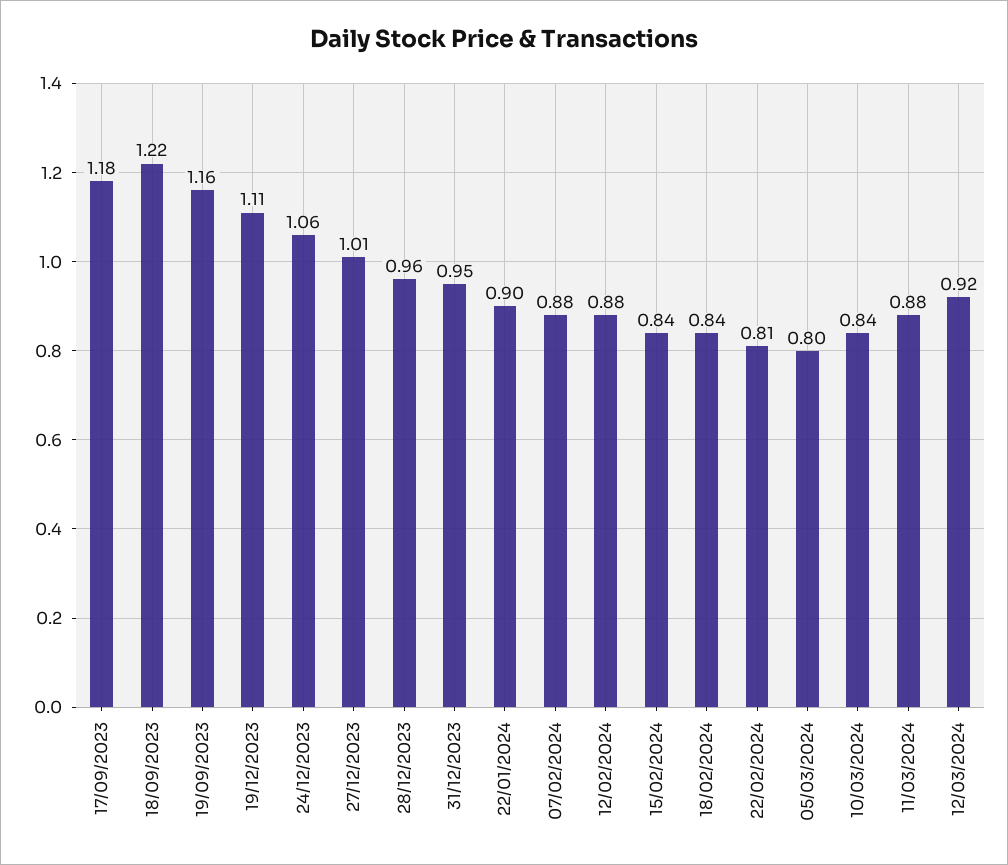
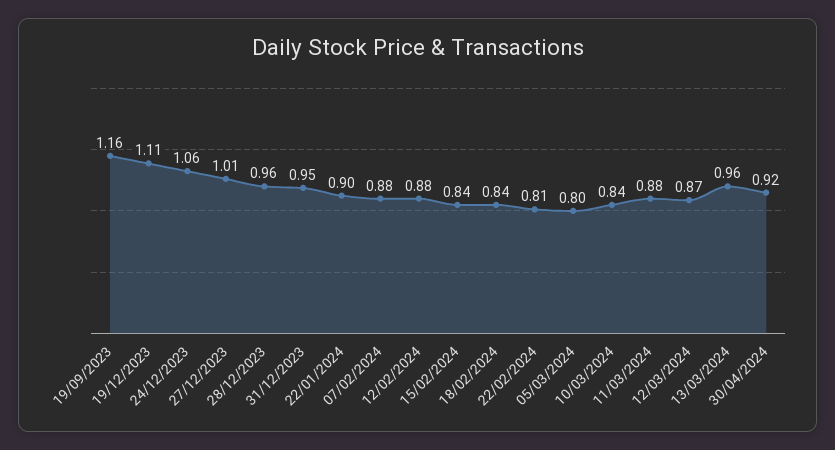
17/09/2023: 1.18 -> none
18/09/2023: 1.22 -> none
12/03/2024: 0.92 -> 0.87
13/03/2024: none -> 0.96
30/04/2024: none -> 0.92

